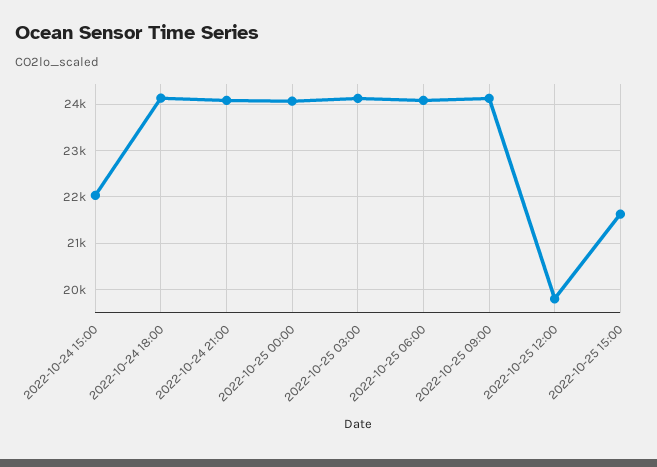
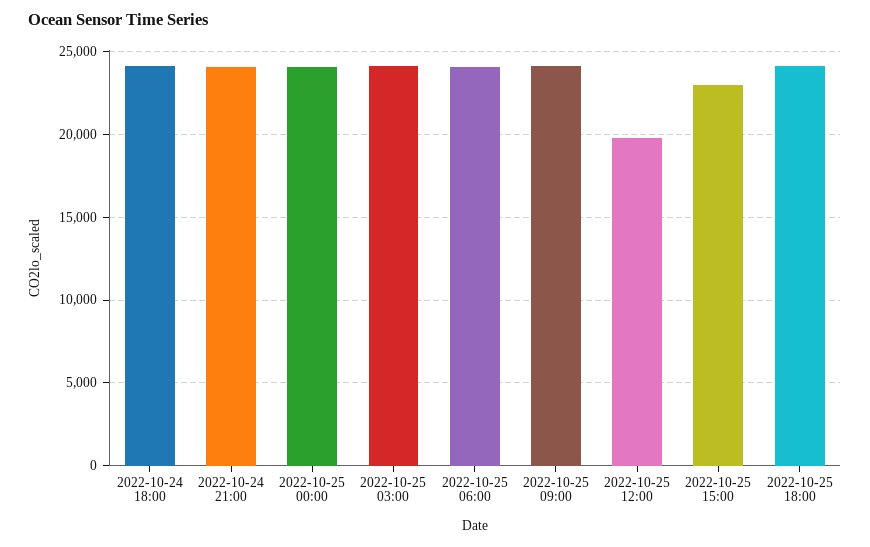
2022-10-24 15:00: 22000 -> none
2022-10-25 15:00: 21600 -> 23000
2022-10-25 18:00: none -> 24000

